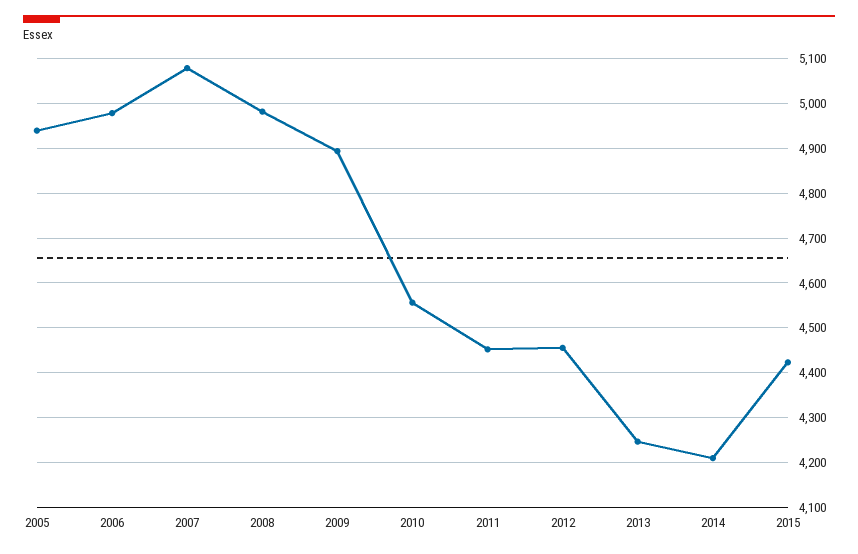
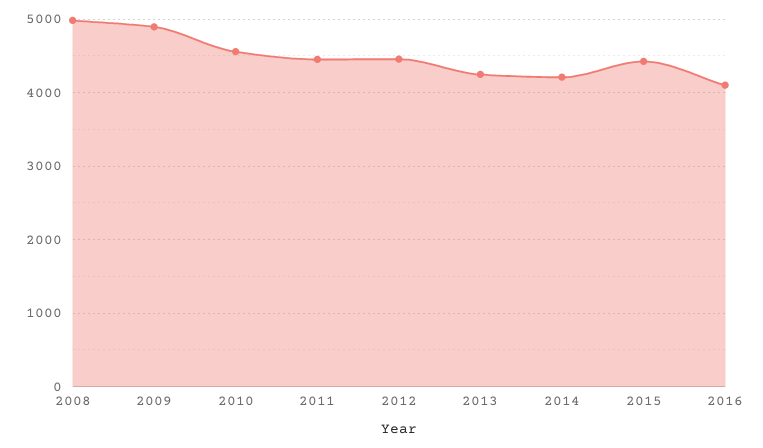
2005: 4940 -> none
2006: 4980 -> none
2007: 5080 -> none
2016: none -> 4100

